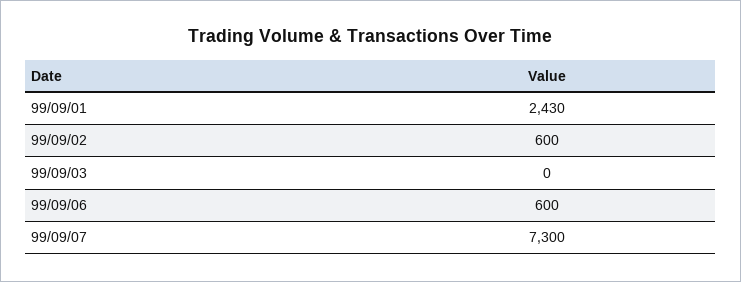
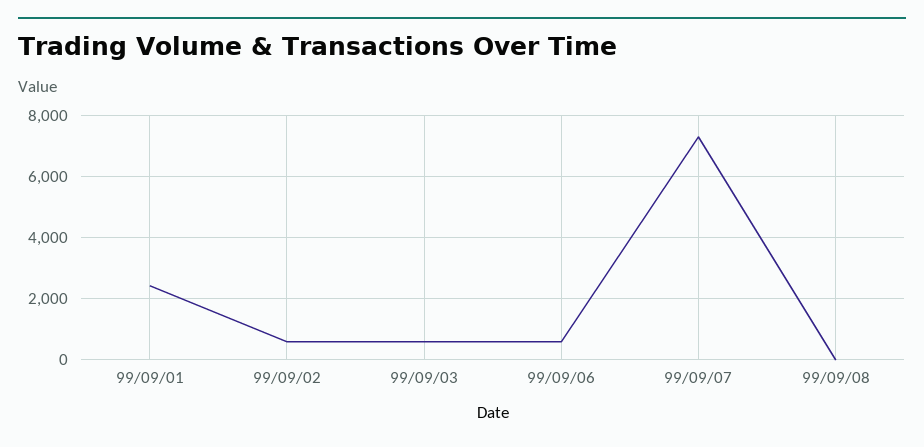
99/09/03: 0 -> 600
99/09/08: none -> 0

